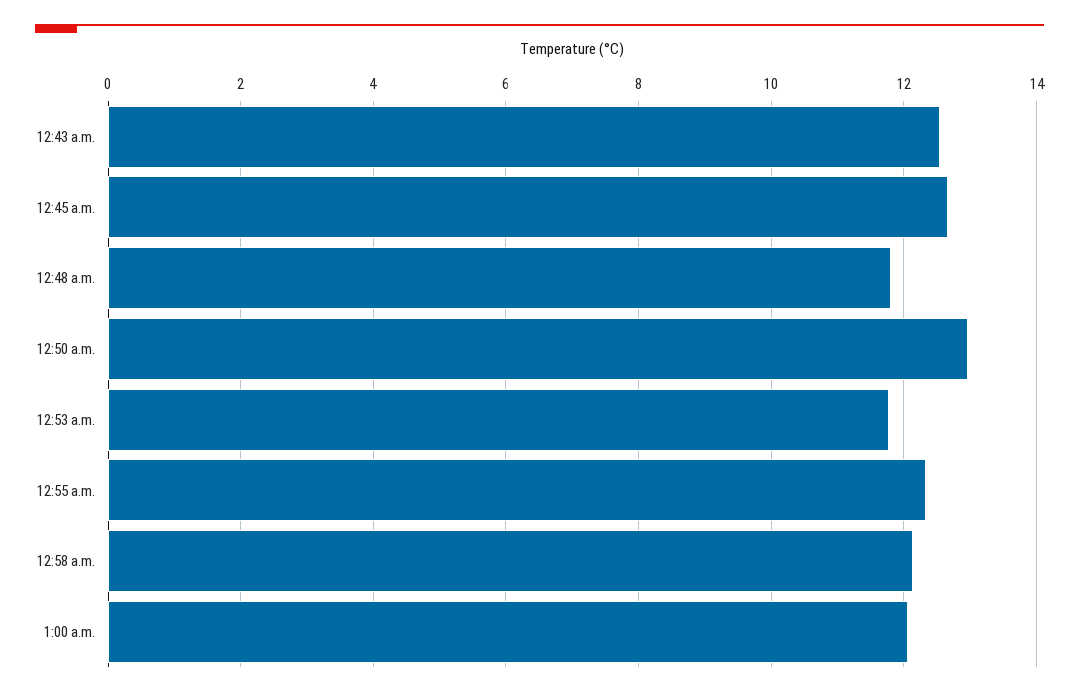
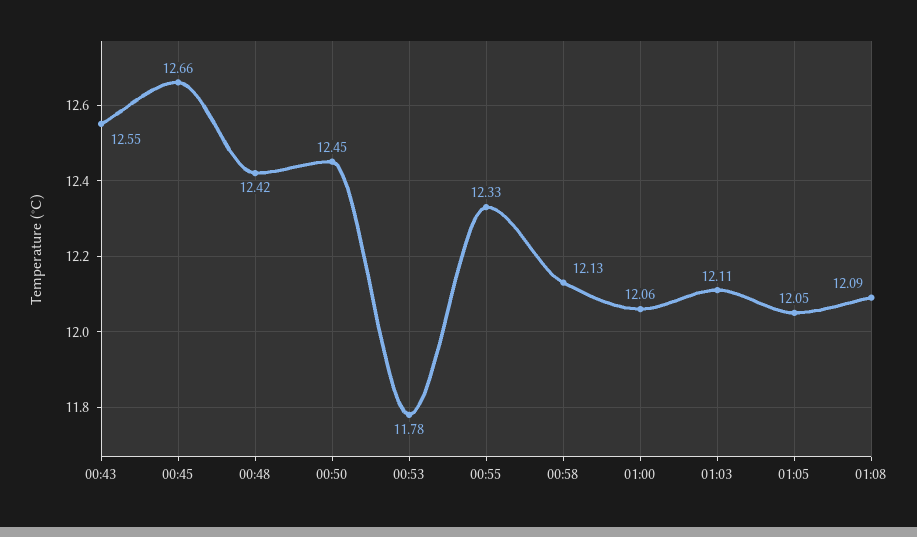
12:48 a.m.: 11.8 -> 12.42
12:50 a.m.: 13 -> 12.45
01:03: none -> 12.11
01:05: none -> 12.05
01:08: none -> 12.09

